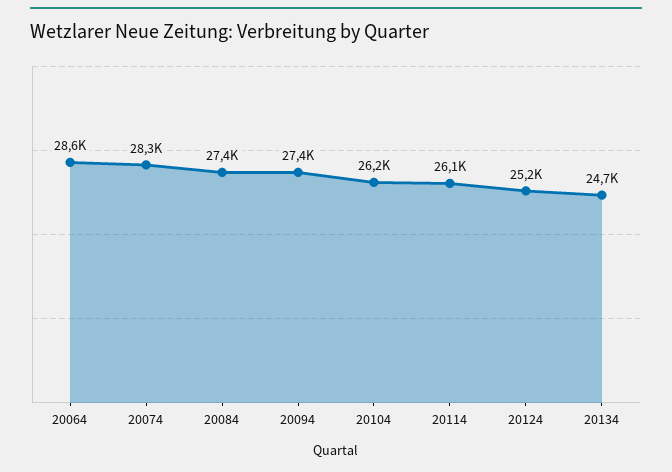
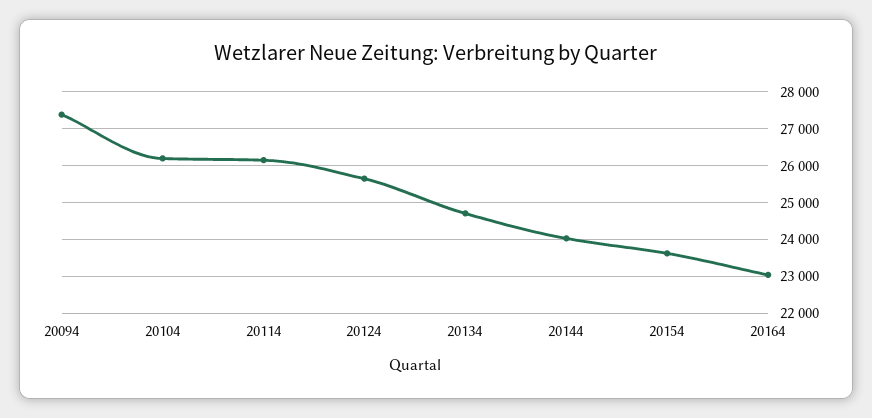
20064: 28600 -> none
20074: 28300 -> none
20084: 27400 -> none
20124: 25200 -> 25600
20144: none -> 24000
20154: none -> 23600
20164: none -> 23000

